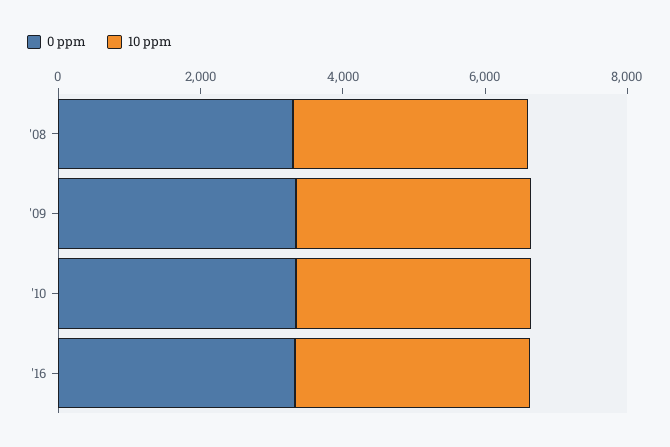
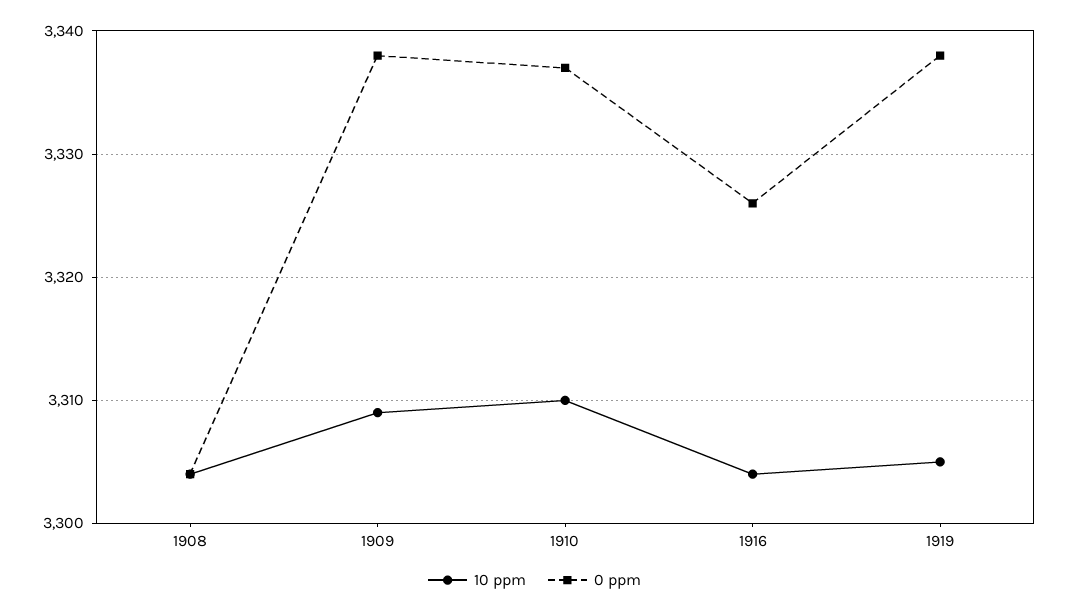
10 ppm, 1919: none -> 3305
0 ppm, 1919: none -> 3338

